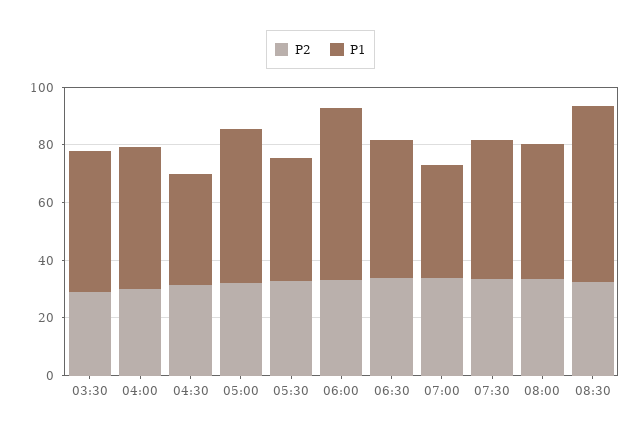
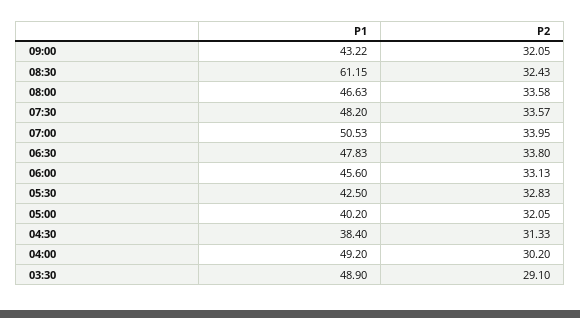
P1, 05:00: 55 -> 40.2
P1, 06:00: 60 -> 45.6
P1, 07:00: 40 -> 50.53
P1, 09:00: none -> 43.22
P2, 09:00: none -> 32.05

